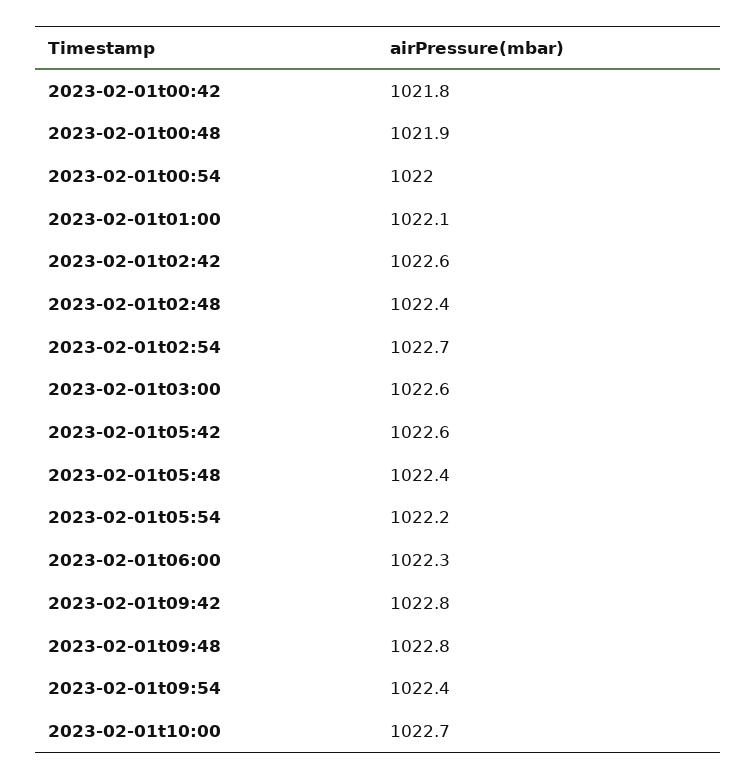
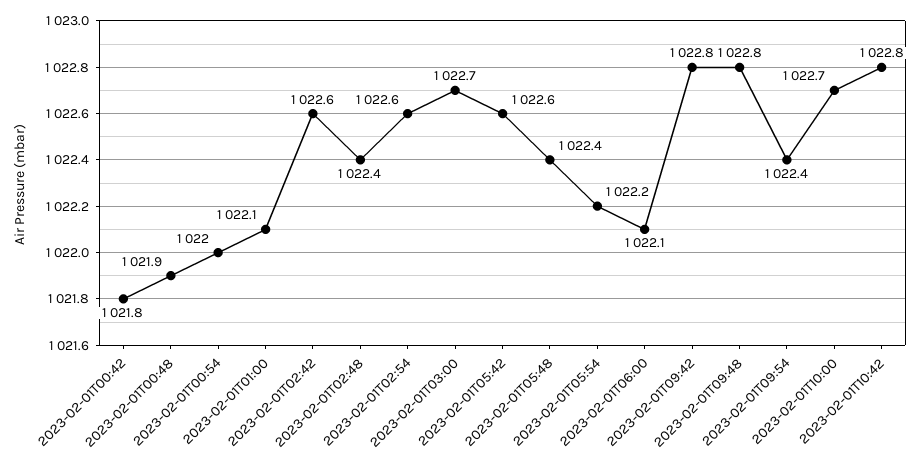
2023-02-01t02:54: 1022.7 -> 1022.6
2023-02-01t03:00: 1022.6 -> 1022.7
2023-02-01t06:00: 1022.3 -> 1022.1
2023-02-01T10:42: none -> 1022.8

